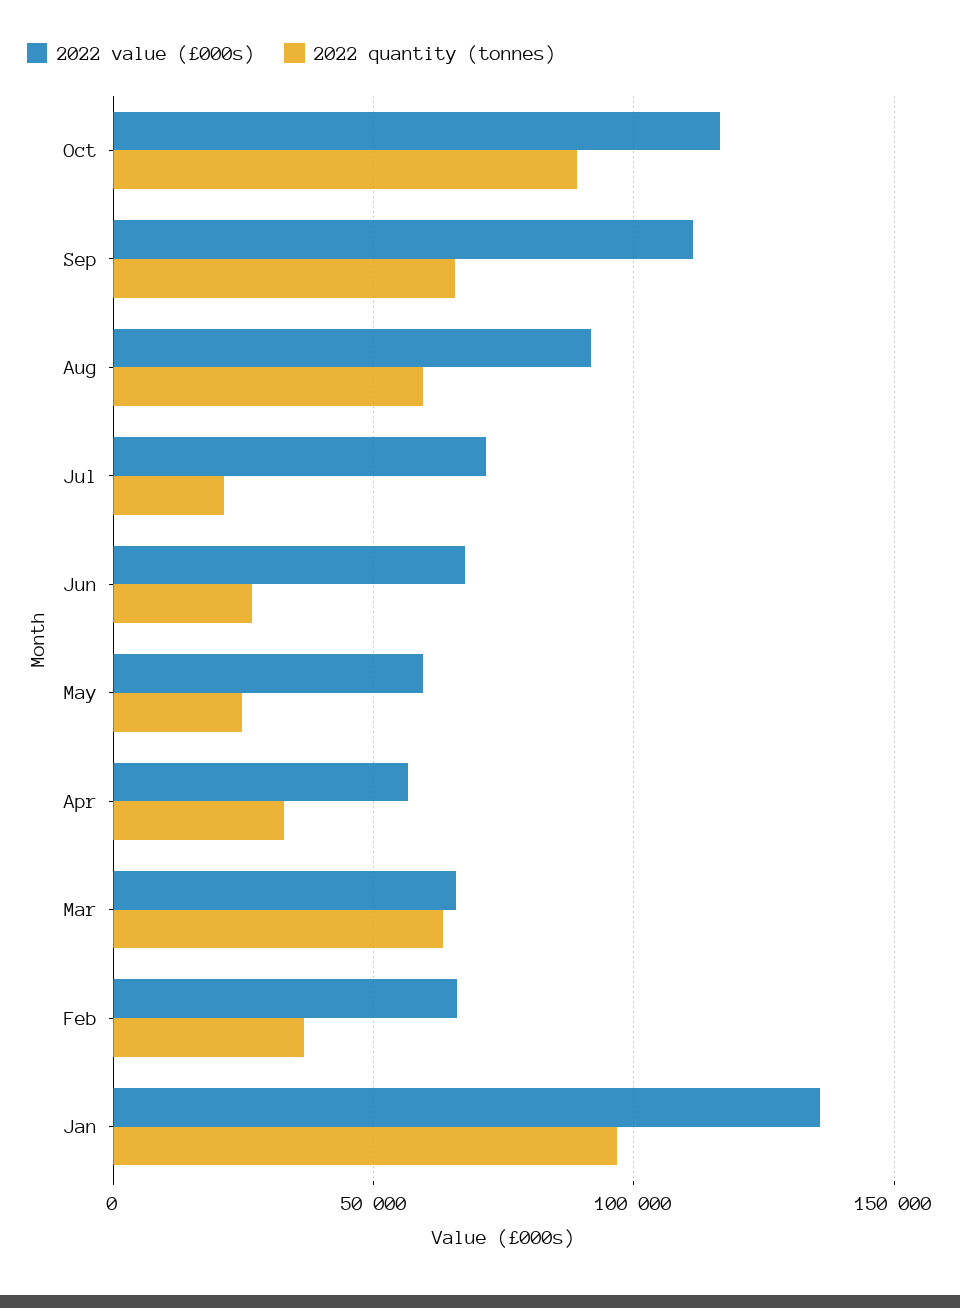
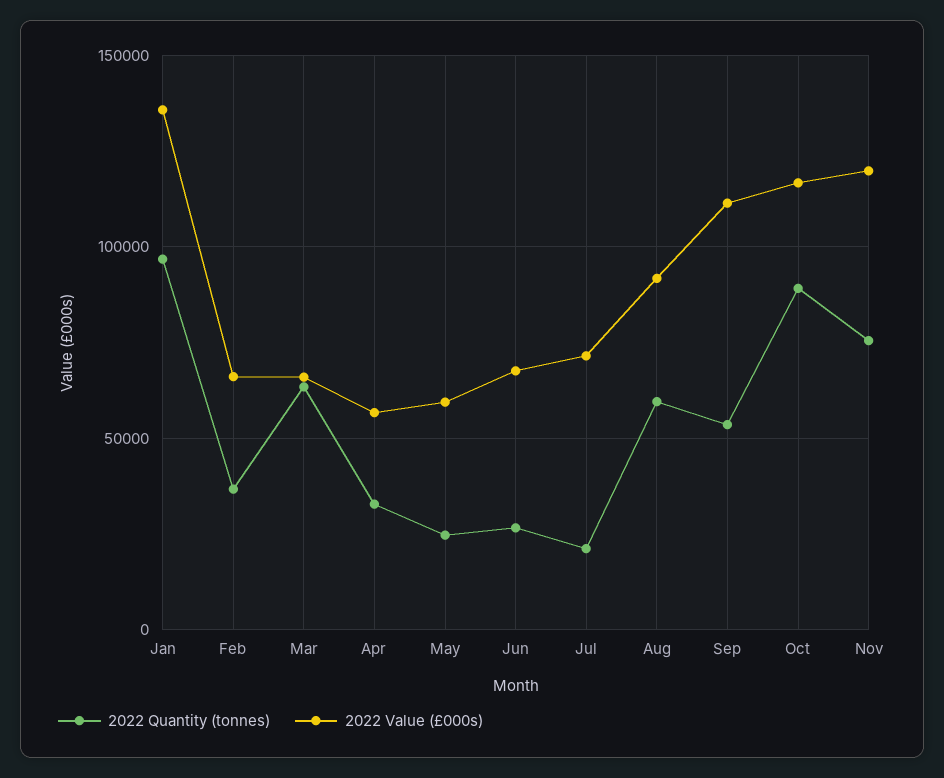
2022 quantity (tonnes), Sep: 65000 -> 55000
2022 quantity (tonnes), Nov: none -> 75000
2022 value (£000s), Nov: none -> 120000

